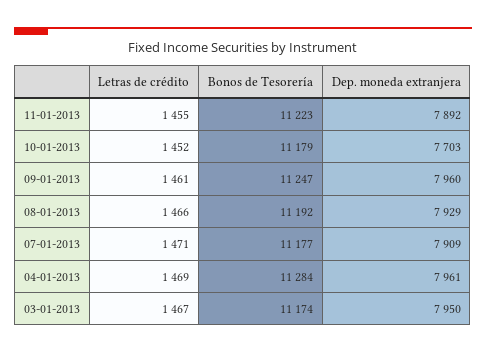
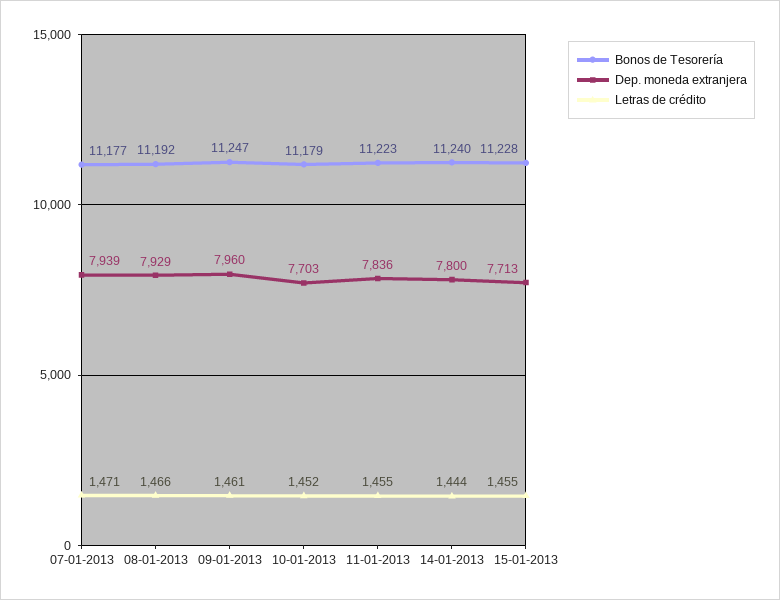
Dep. moneda extranjera, 11-01-2013: 7892 -> 7836
Dep. moneda extranjera, 07-01-2013: 7909 -> 7939
Letras de crédito, 04-01-2013: 1469 -> none
Bonos de Tesorería, 04-01-2013: 11284 -> none
Dep. moneda extranjera, 04-01-2013: 7961 -> none
Letras de crédito, 03-01-2013: 1467 -> none
Bonos de Tesorería, 03-01-2013: 11174 -> none
Dep. moneda extranjera, 03-01-2013: 7950 -> none
Bonos de Tesorería, 14-01-2013: none -> 11240
Dep. moneda extranjera, 14-01-2013: none -> 7800
Letras de crédito, 14-01-2013: none -> 1444
Bonos de Tesorería, 15-01-2013: none -> 11228
Dep. moneda extranjera, 15-01-2013: none -> 7713
Letras de crédito, 15-01-2013: none -> 1455

